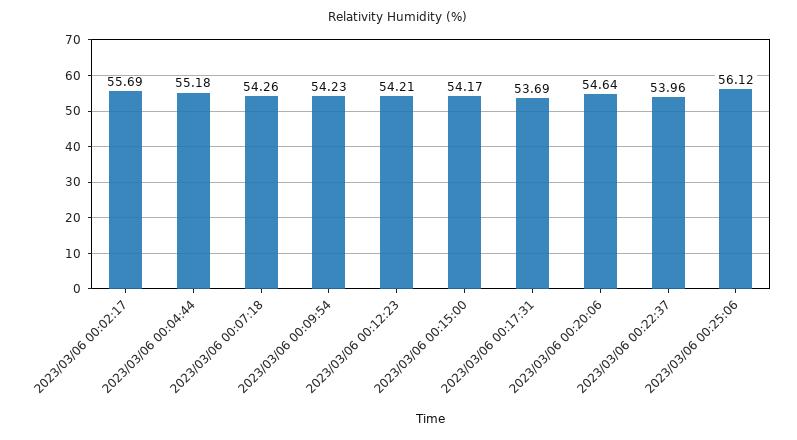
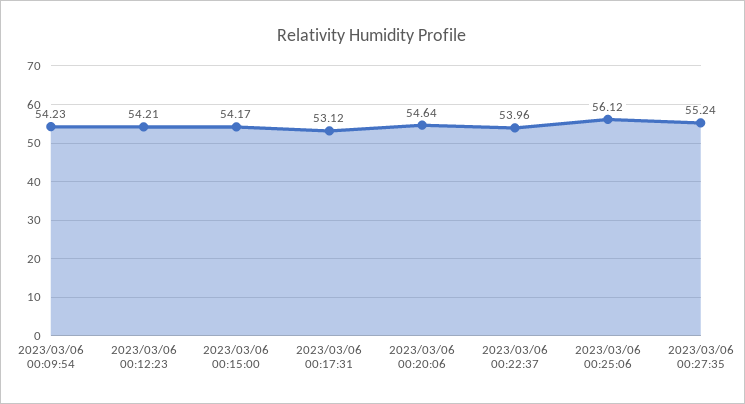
2023/03/06 00:02:17: 55.69 -> none
2023/03/06 00:04:44: 55.18 -> none
2023/03/06 00:07:18: 54.26 -> none
2023/03/06 00:17:31: 53.69 -> 53.12
2023/03/06 00:27:35: none -> 55.24

